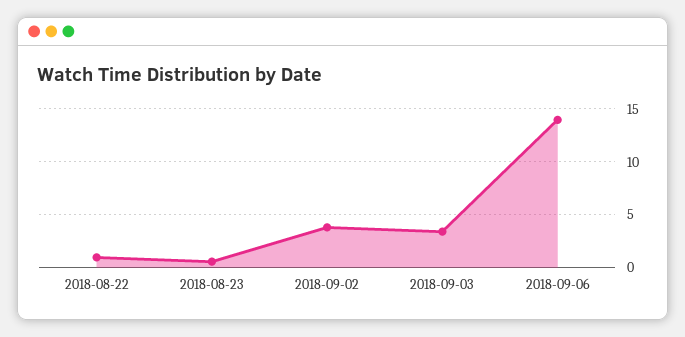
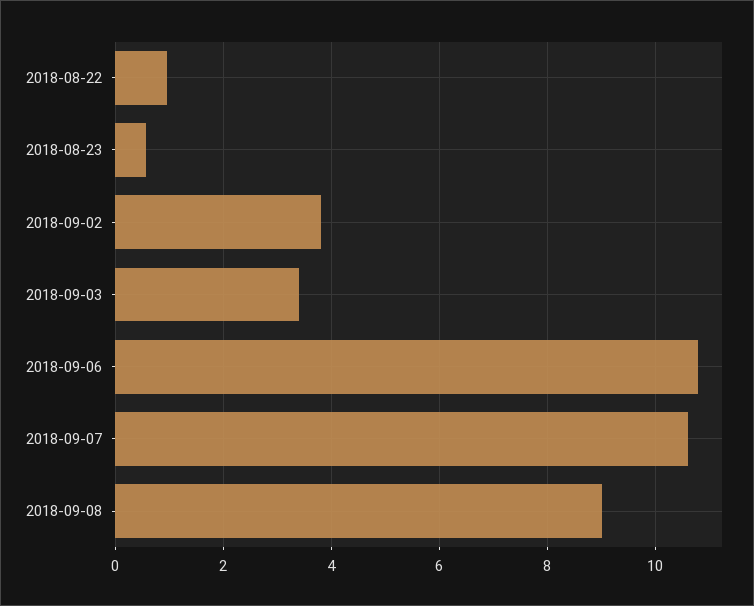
2018-09-06: 14 -> 10.8
2018-09-07: none -> 10.6
2018-09-08: none -> 9

